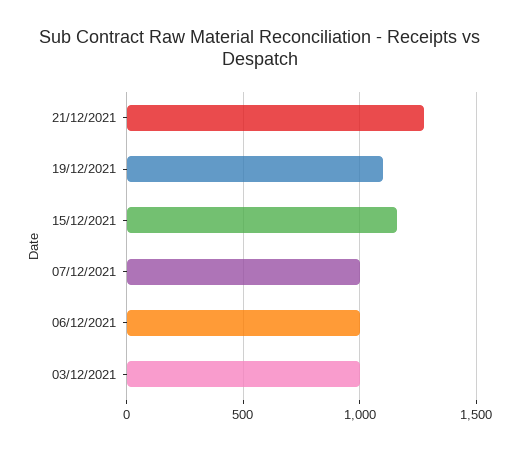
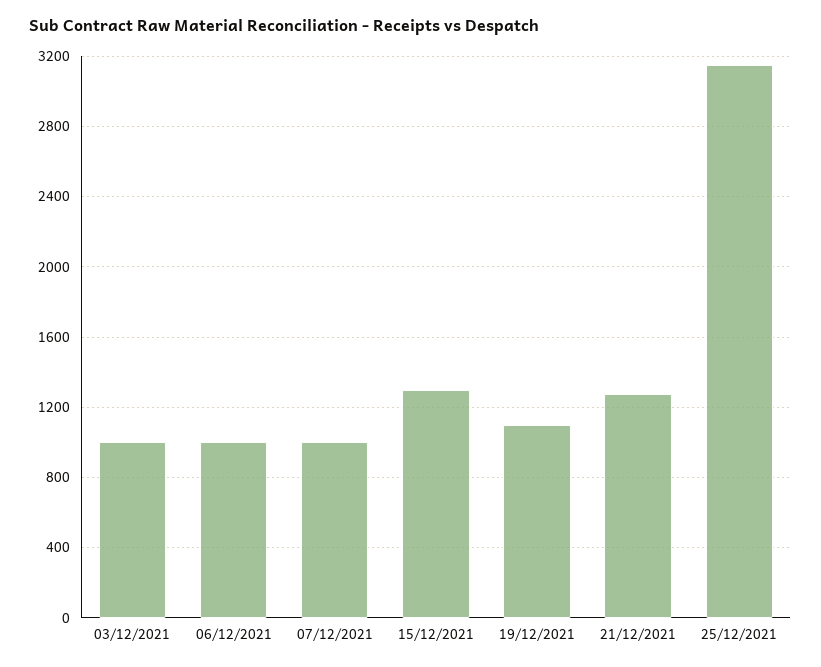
15/12/2021: 1150 -> 1300
25/12/2021: none -> 3150

